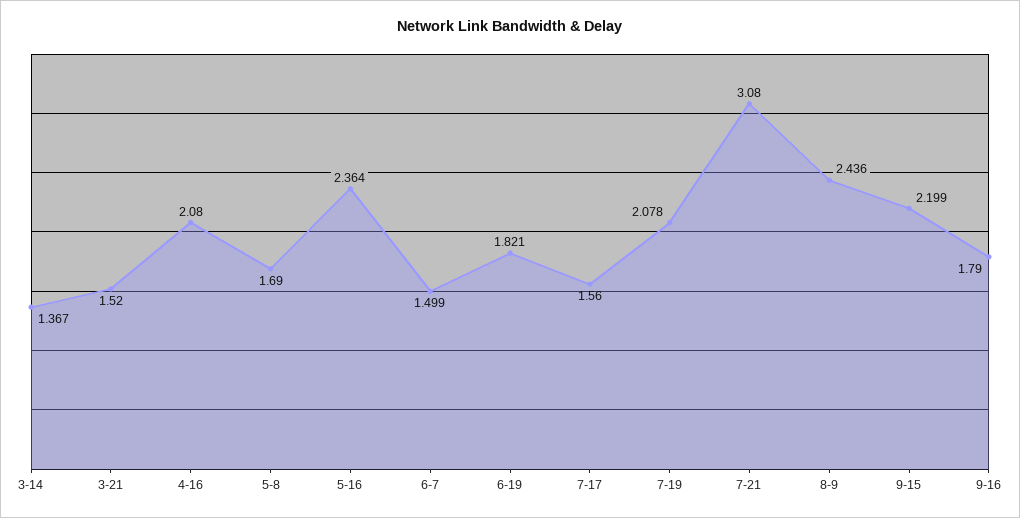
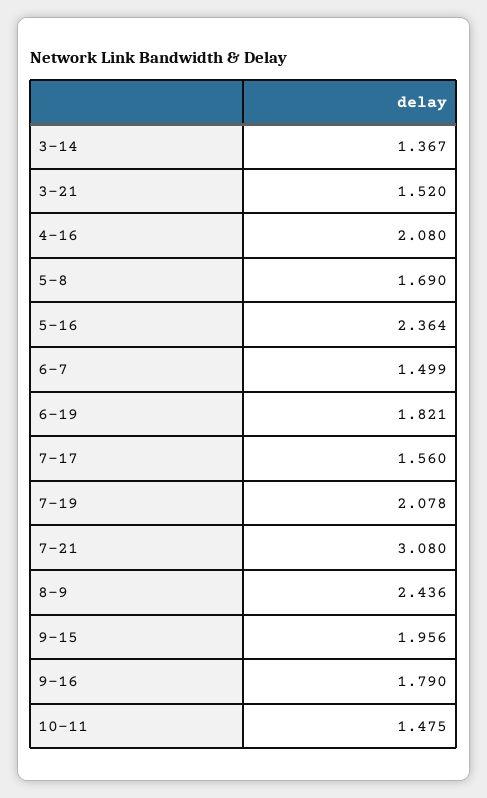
9-15: 2.199 -> 1.956
10-11: none -> 1.475

